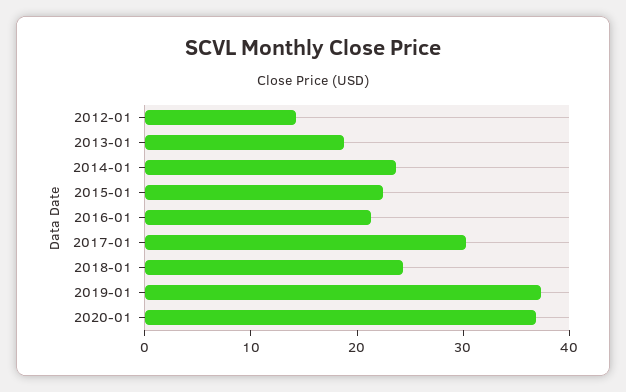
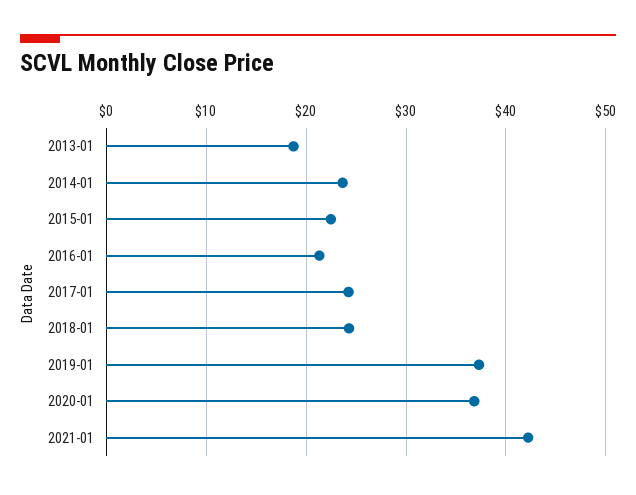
2012-01: 14 -> none
2017-01: 30 -> 24
2021-01: none -> 42

